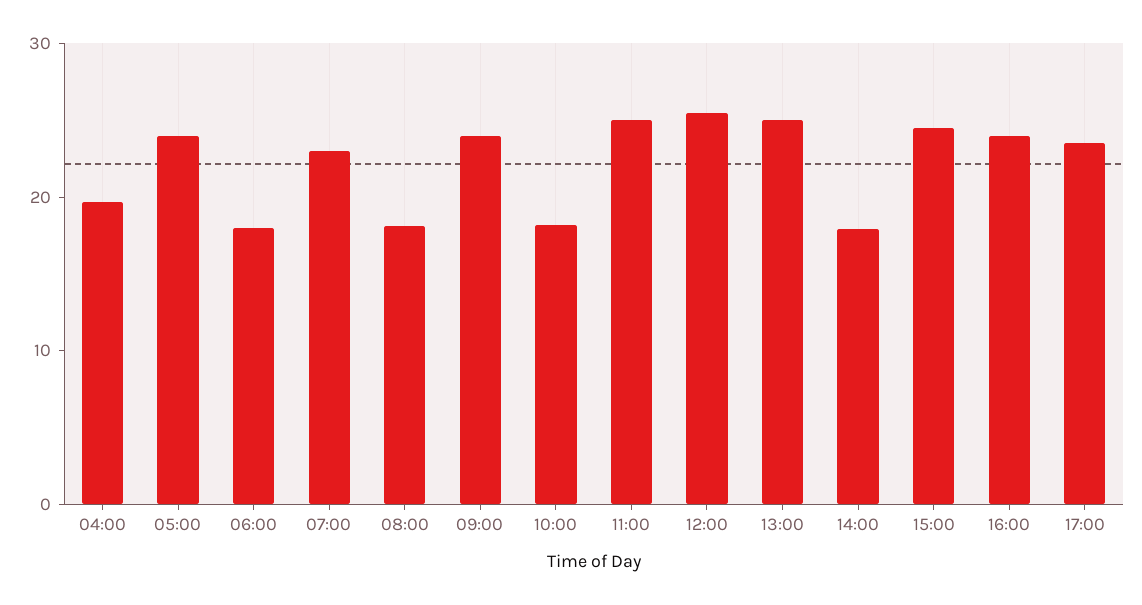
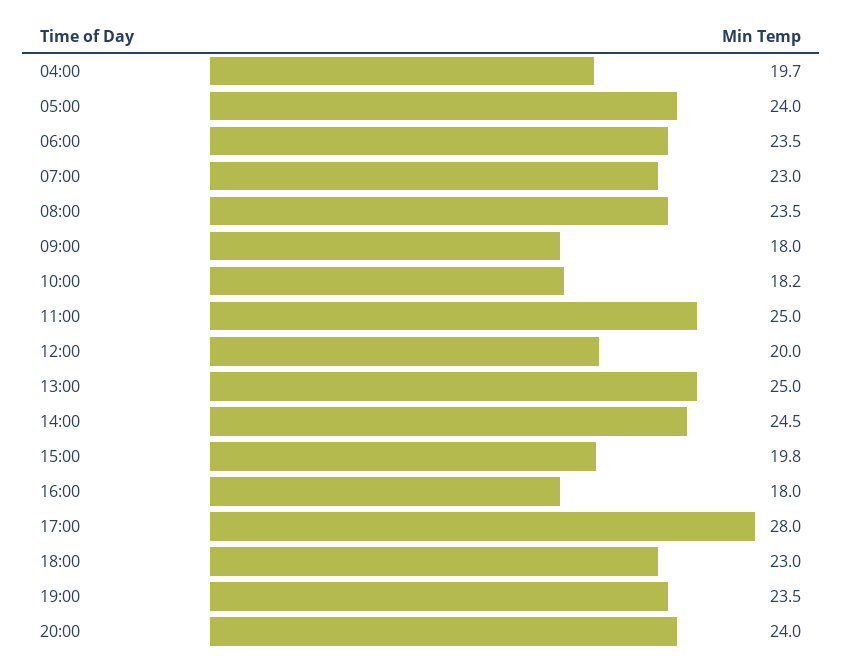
06:00: 18 -> 23.5
08:00: 18 -> 23.5
09:00: 24 -> 18
12:00: 26 -> 20
14:00: 18 -> 24.5
15:00: 24 -> 19.8
16:00: 24 -> 18
17:00: 24 -> 28
18:00: none -> 23
19:00: none -> 23.5
20:00: none -> 24

